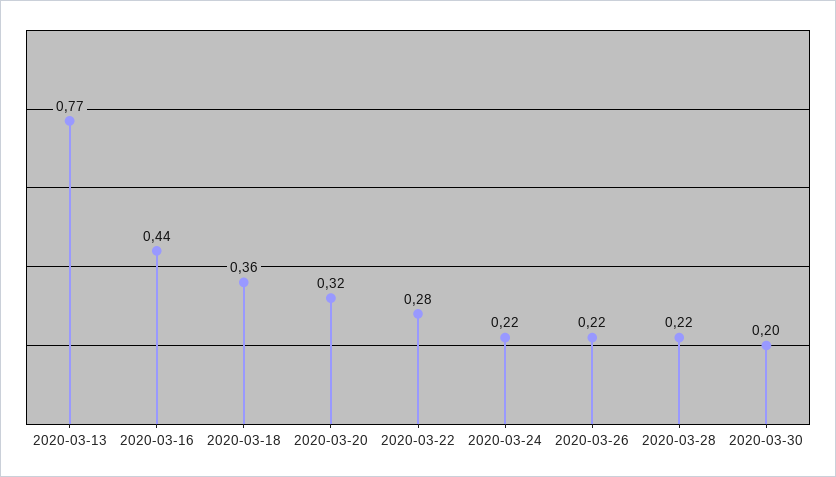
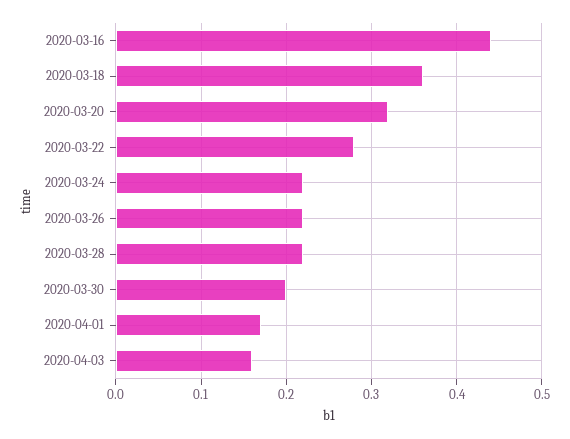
2020-03-13: 0.77 -> none
2020-04-01: none -> 0.17
2020-04-03: none -> 0.16

